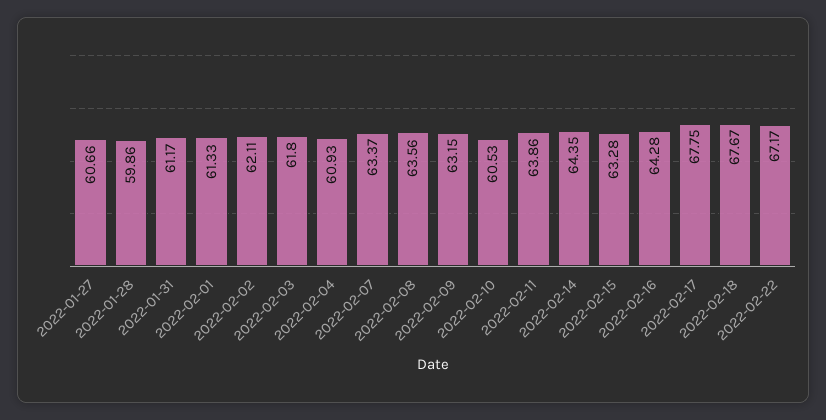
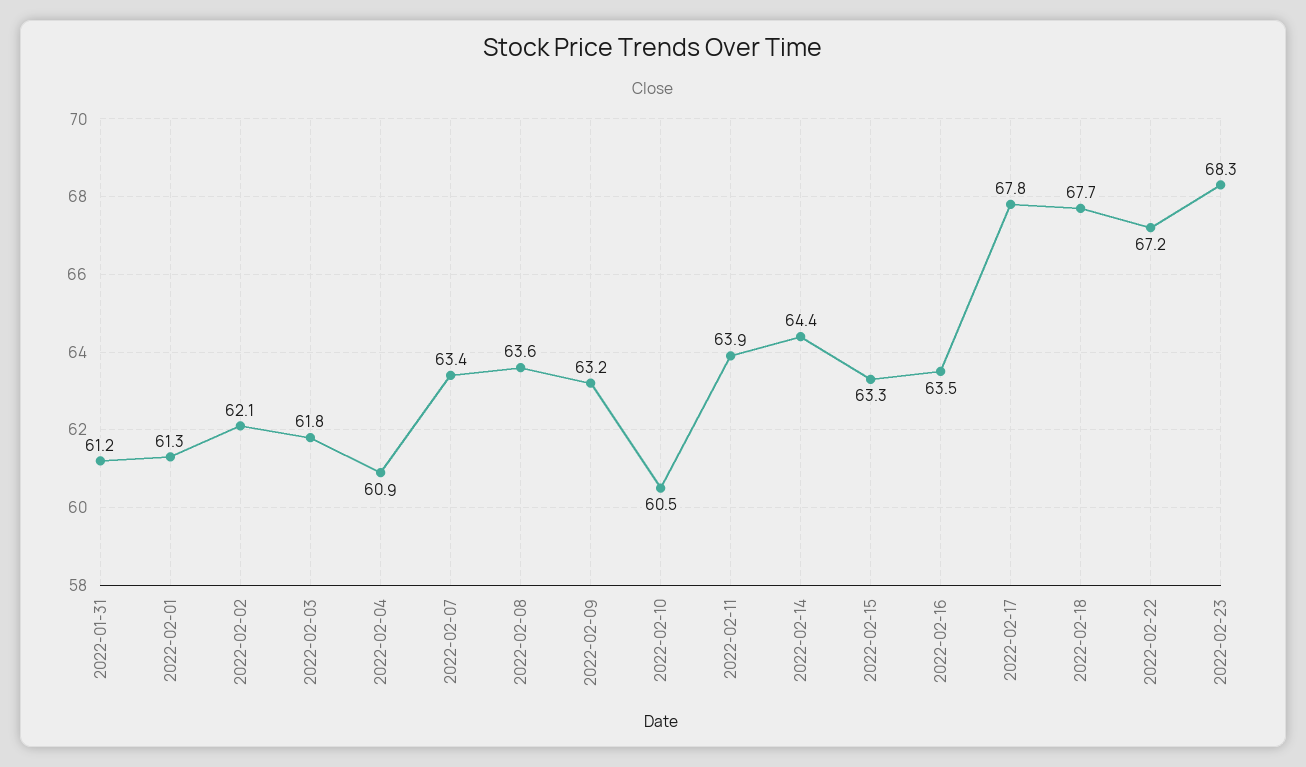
2022-01-27: 60.66 -> none
2022-01-28: 59.86 -> none
2022-02-16: 64.28 -> 63.5
2022-02-23: none -> 68.3

